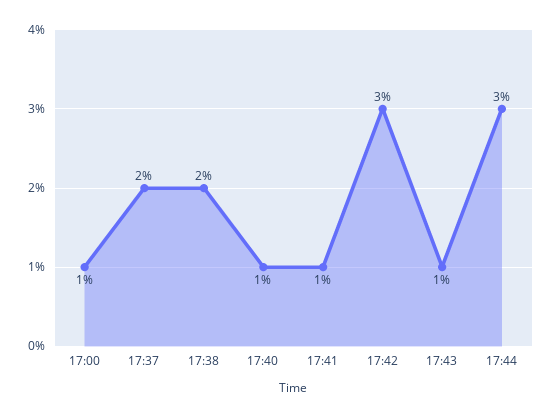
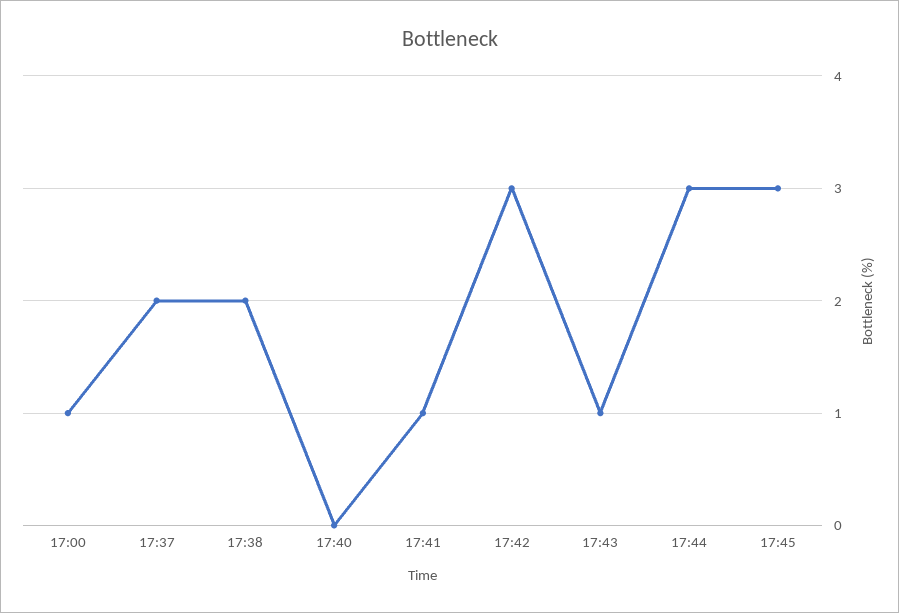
17:40: 1 -> 0
17:45: none -> 3

